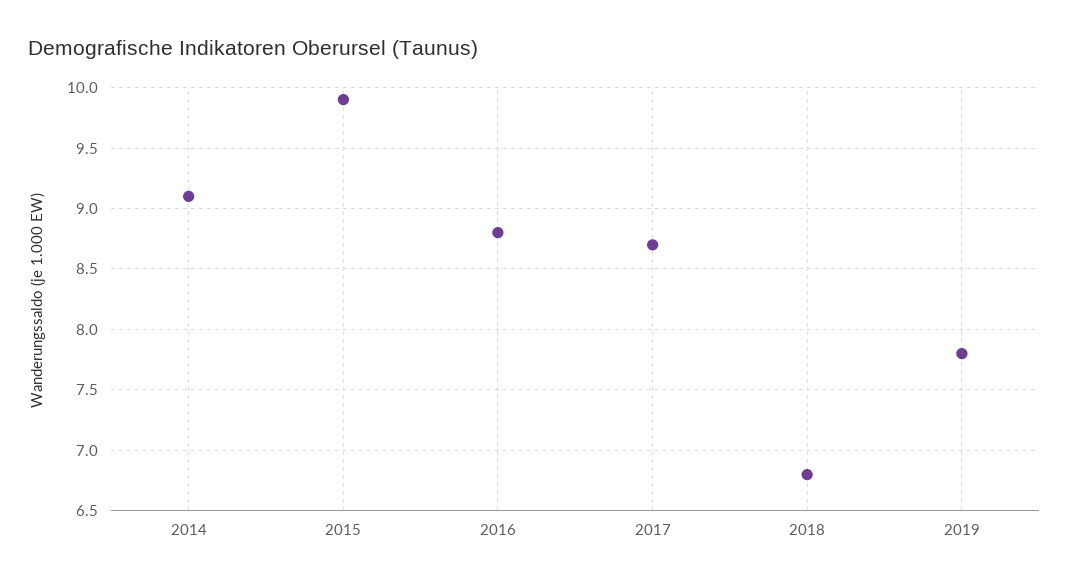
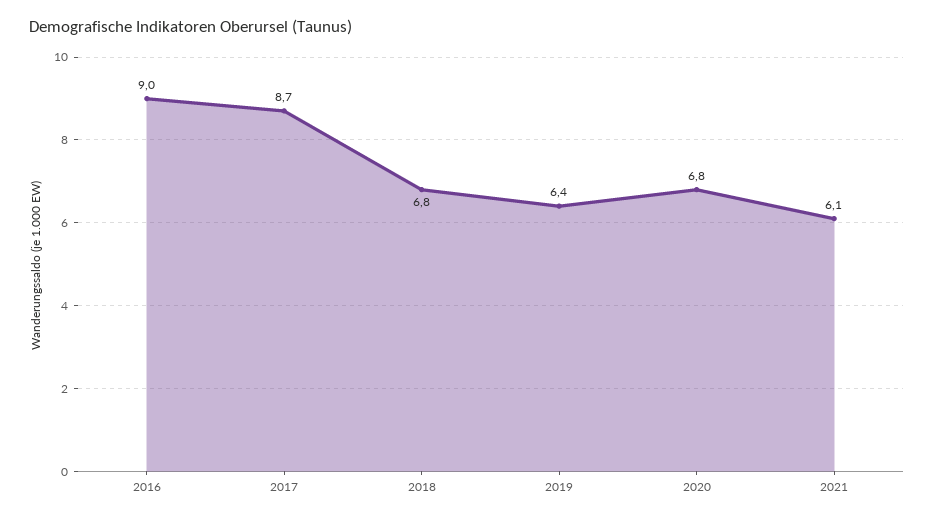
2014: 9.1 -> none
2015: 9.9 -> none
2016: 8.8 -> 9
2019: 7.8 -> 6.4
2020: none -> 6.8
2021: none -> 6.1

